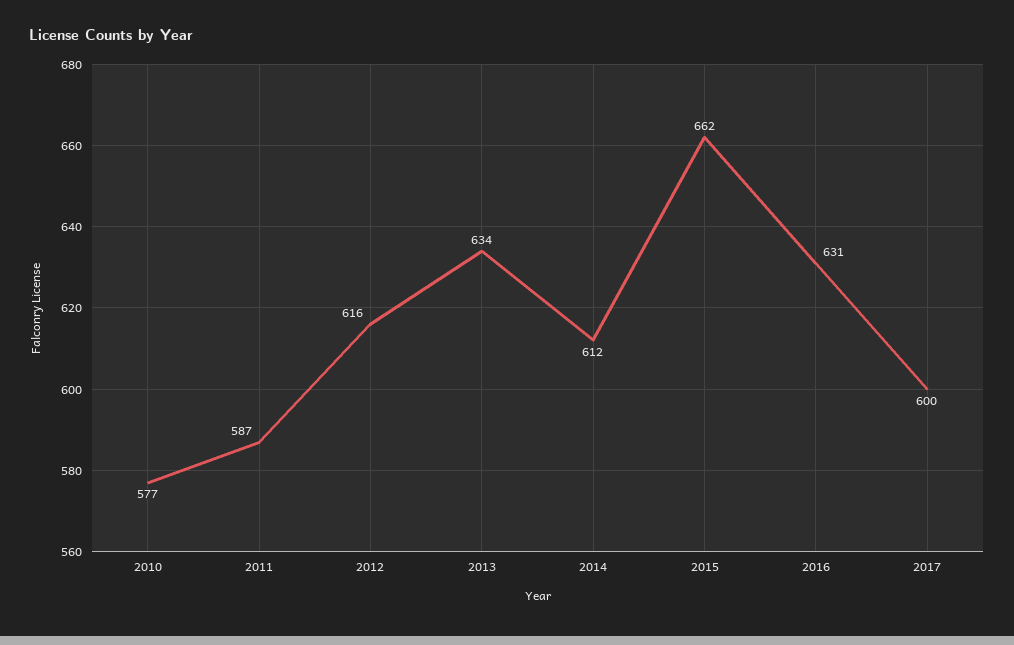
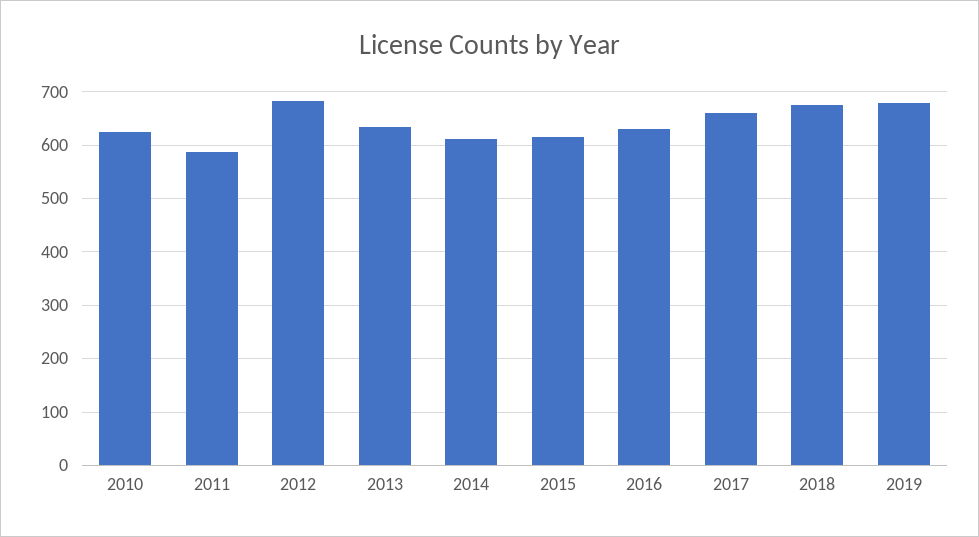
2010: 577 -> 620
2012: 616 -> 680
2015: 662 -> 620
2017: 600 -> 660
2018: none -> 680
2019: none -> 680

